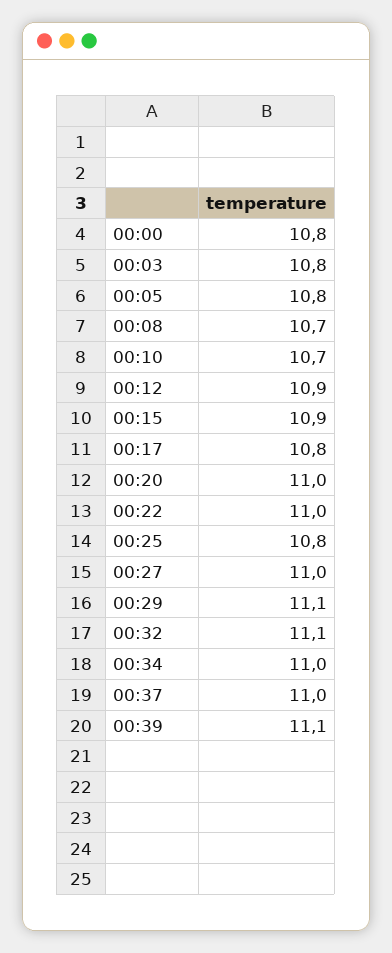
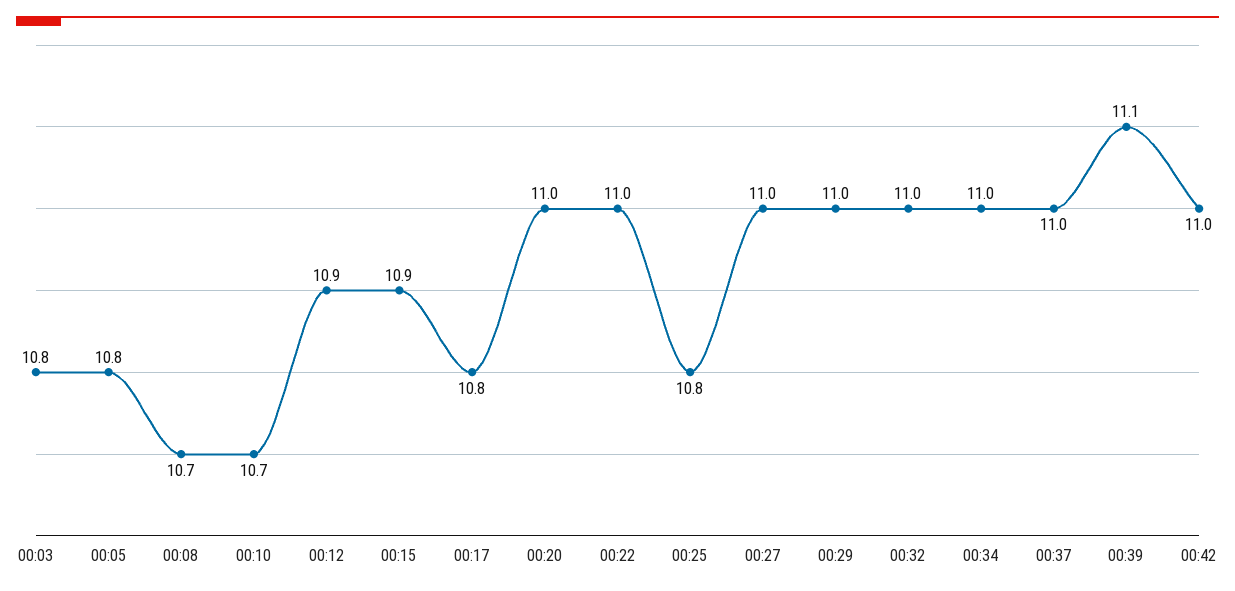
00:00: 10.8 -> none
00:29: 11.1 -> 11
00:32: 11.1 -> 11
00:42: none -> 11

